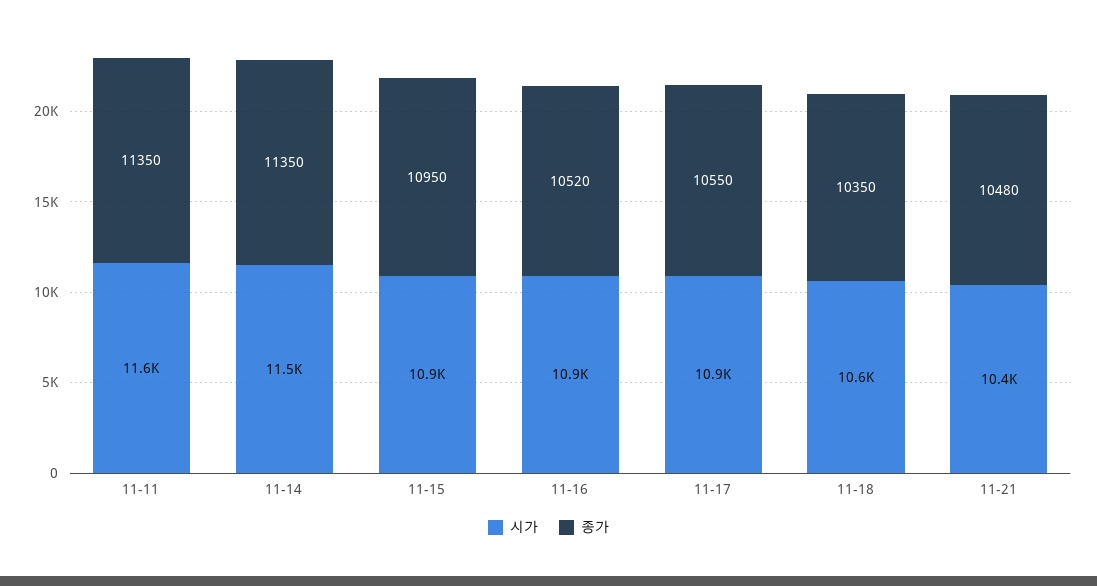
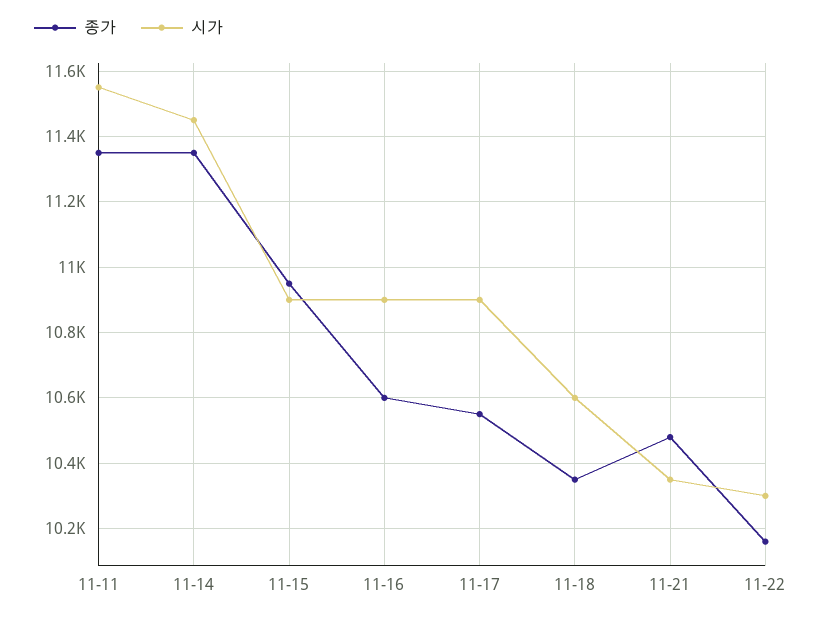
종가, 11-16: 10520 -> 10600
종가, 11-22: none -> 10160
시가, 11-22: none -> 10300

